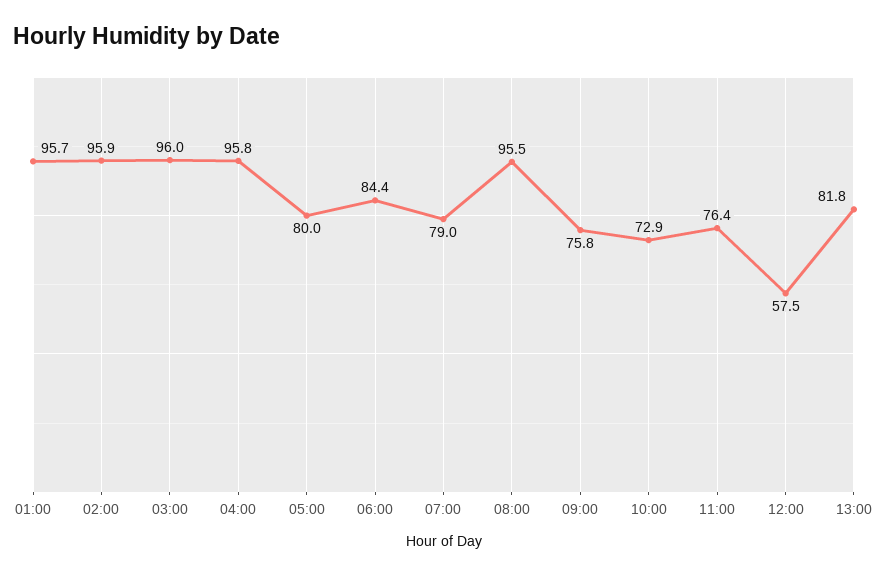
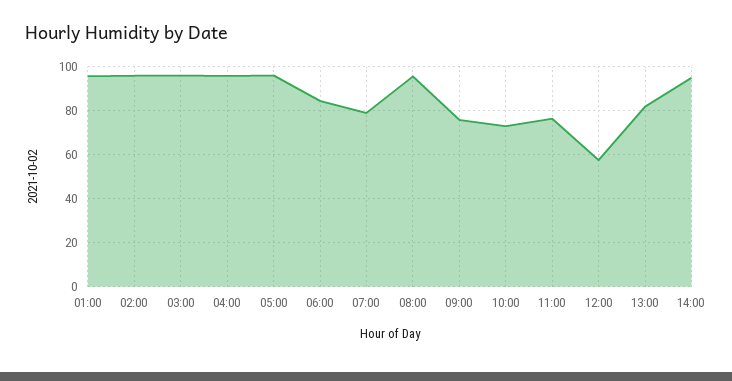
05:00: 80 -> 95
14:00: none -> 95

